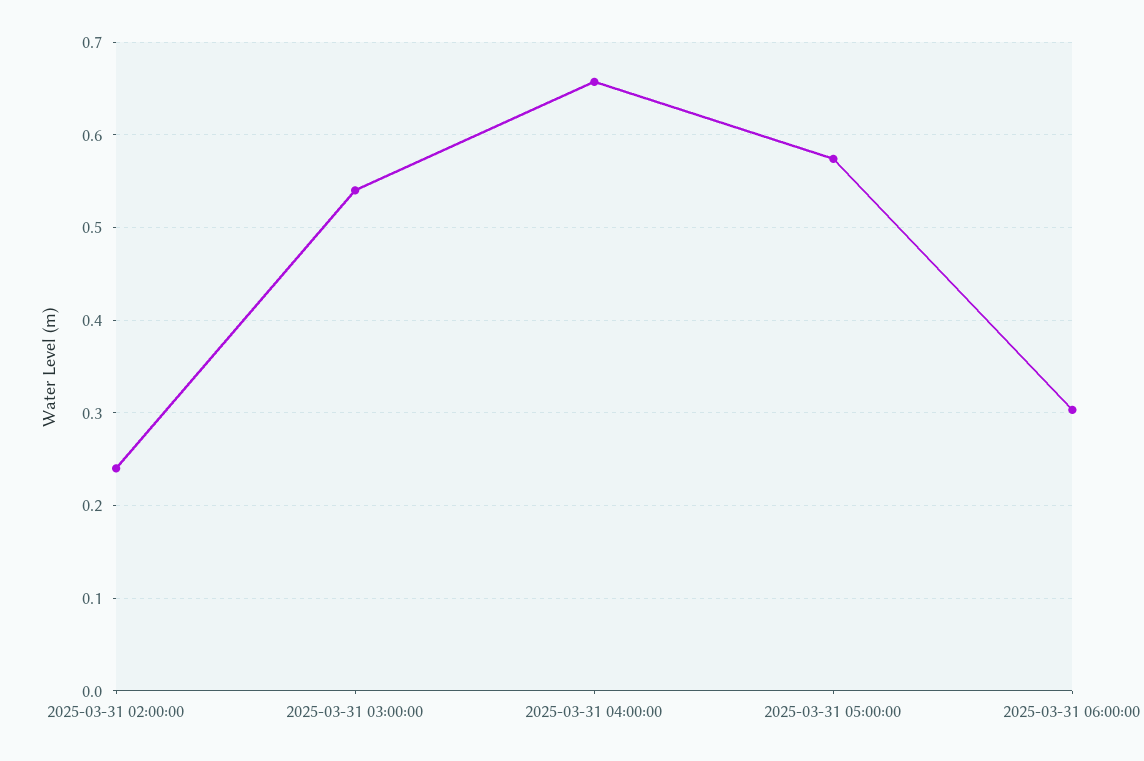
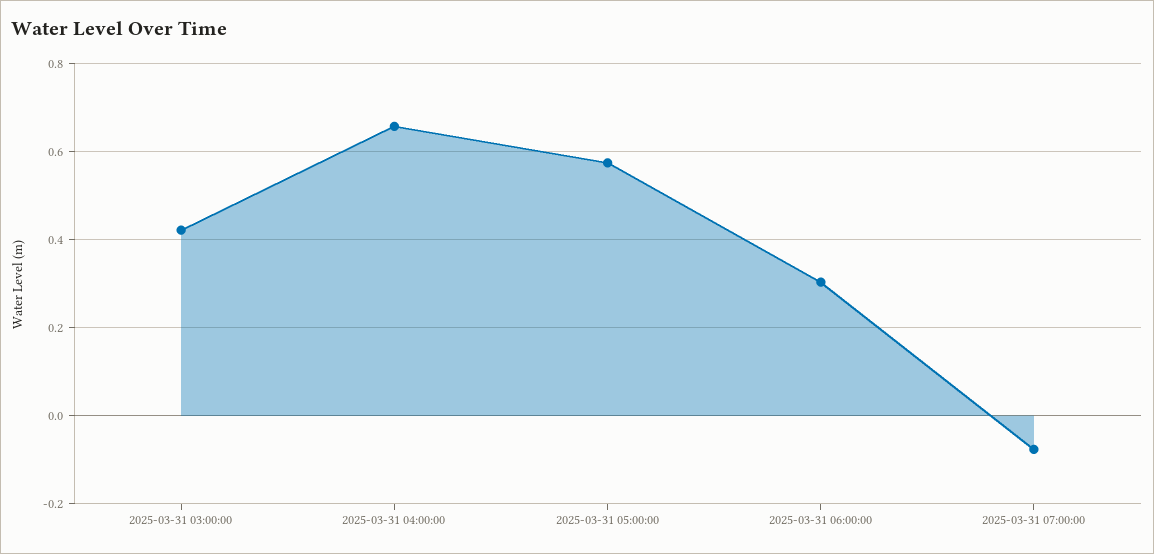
2025-03-31 02:00:00: 0.24 -> none
2025-03-31 03:00:00: 0.54 -> 0.42
2025-03-31 07:00:00: none -> -0.08

